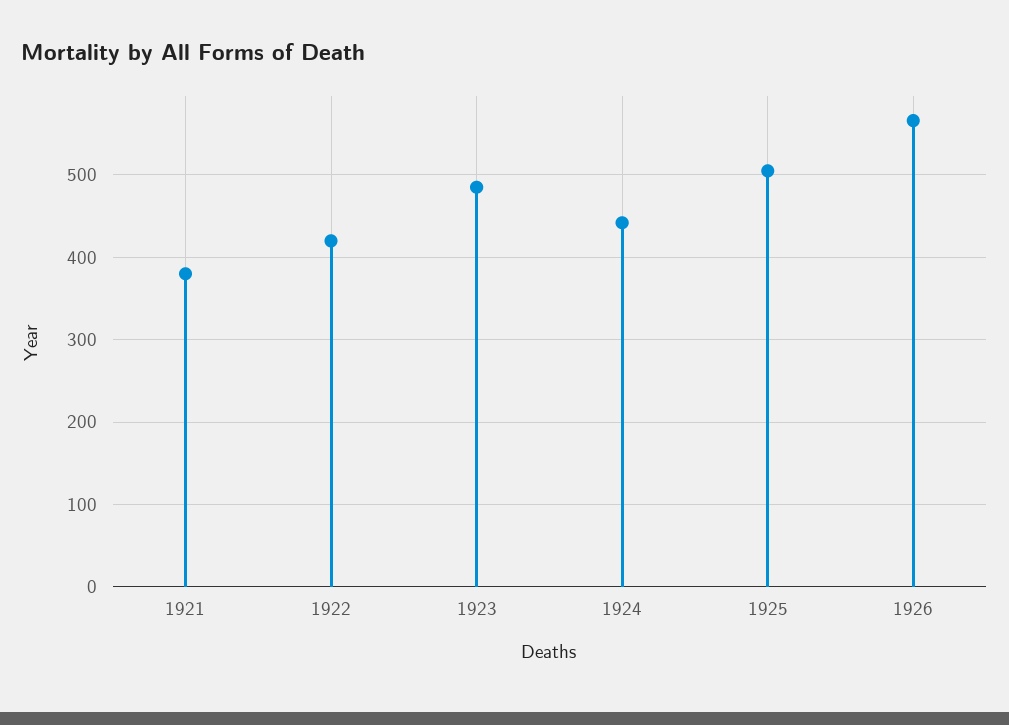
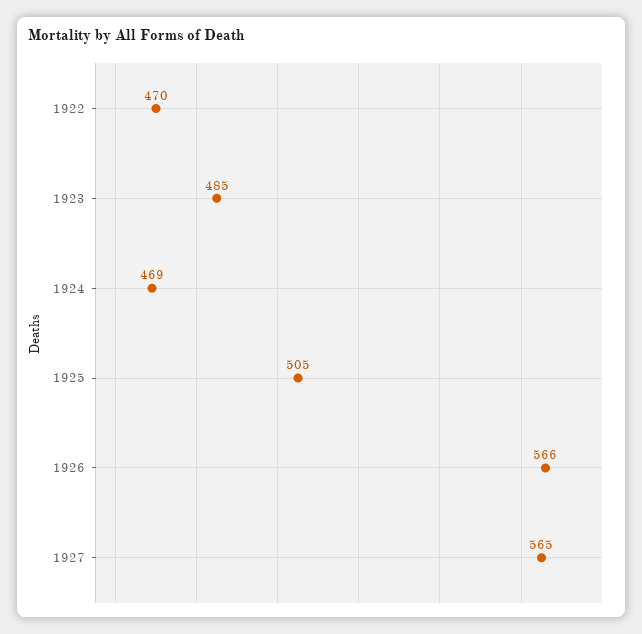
1921: 380 -> none
1922: 420 -> 470
1924: 440 -> 469
1927: none -> 565

